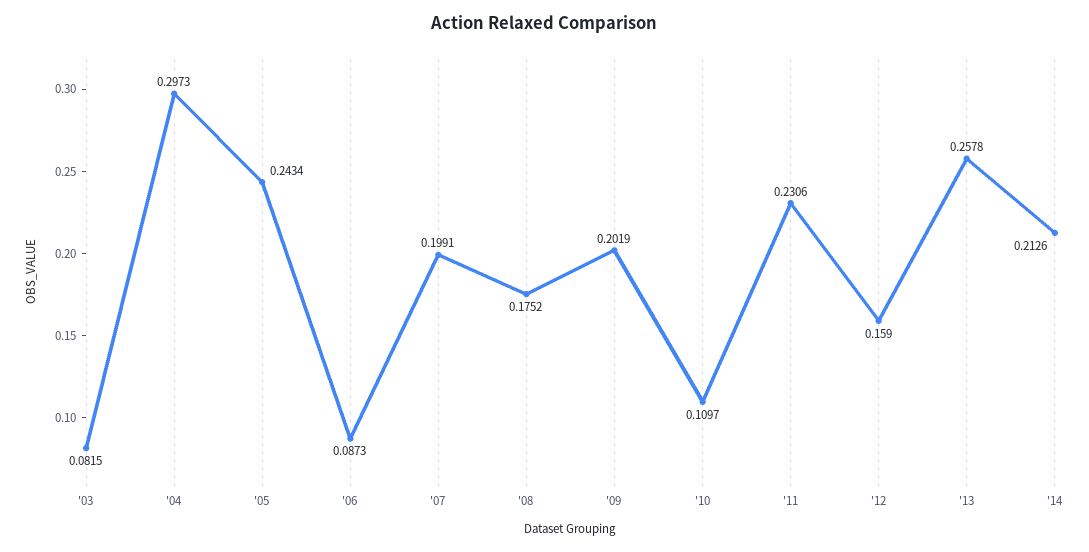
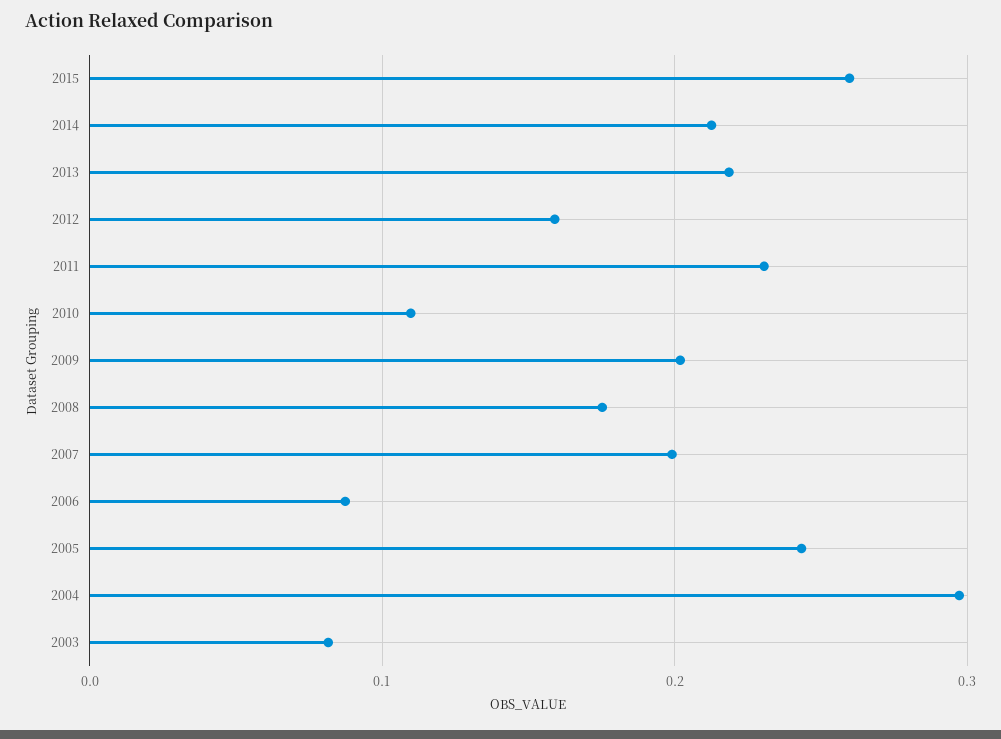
'13: 0.2578 -> 0.22
2015: none -> 0.26

